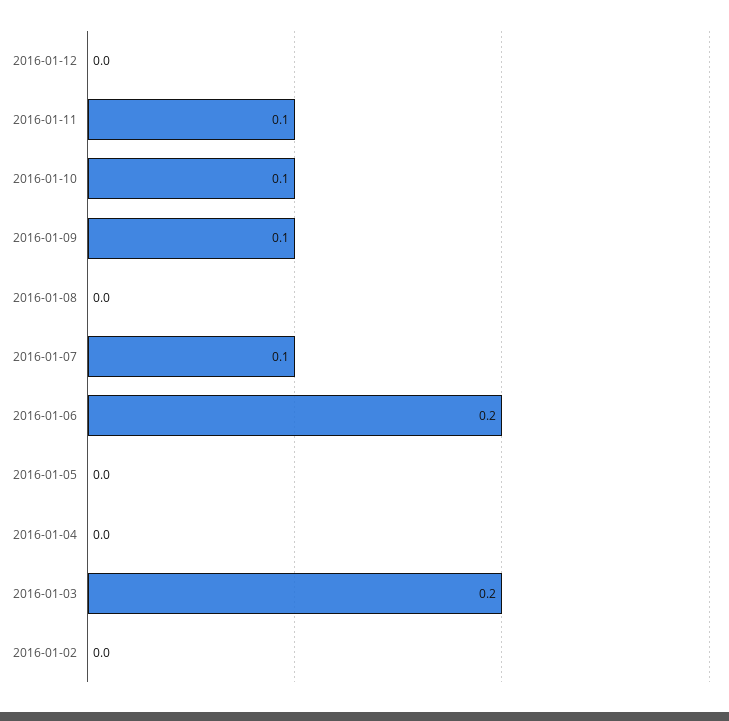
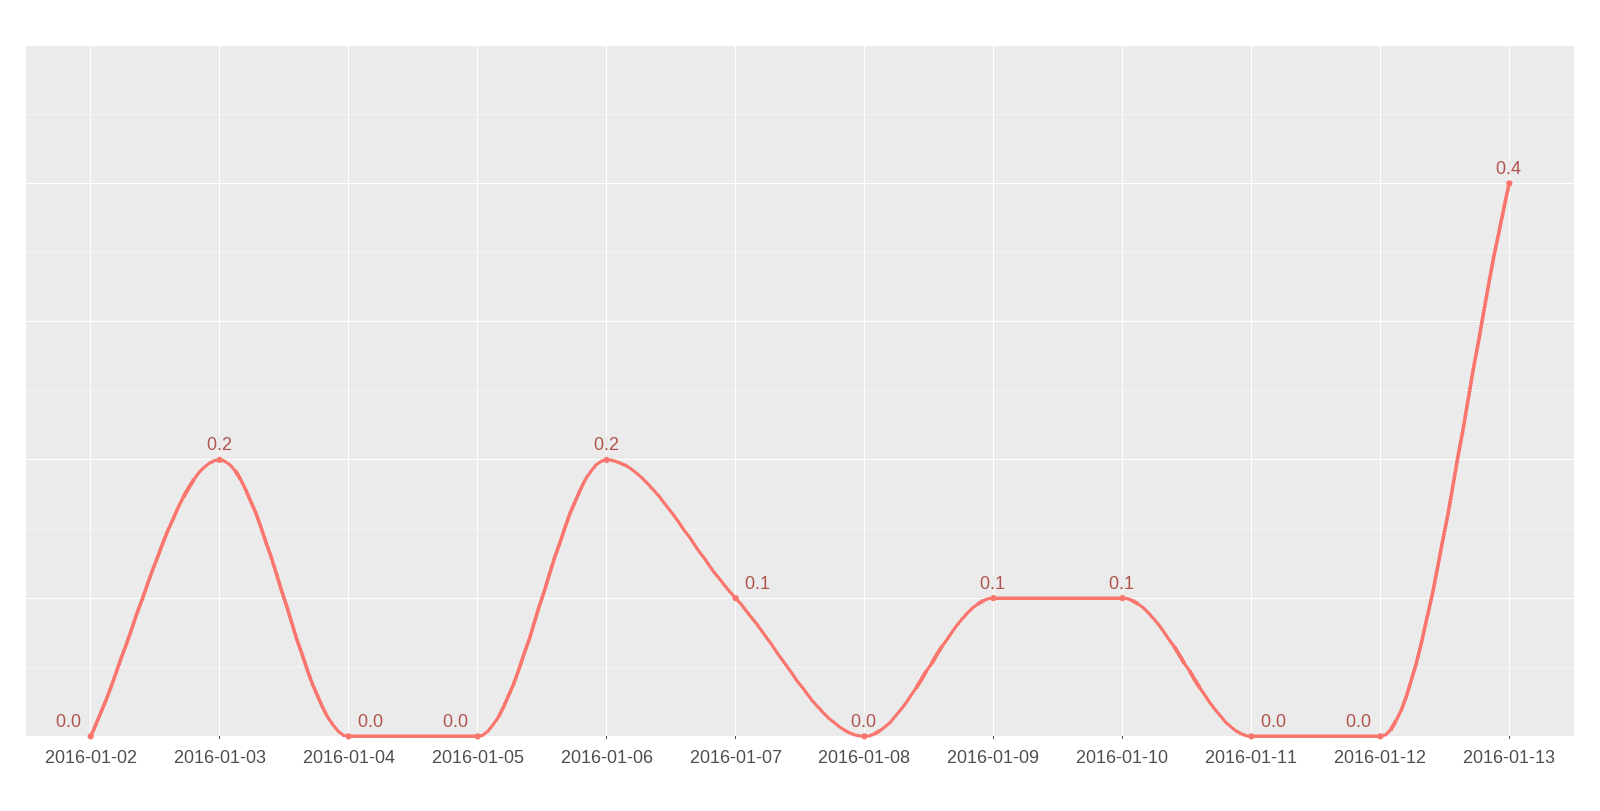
2016-01-11: 0.1 -> 0
2016-01-13: none -> 0.4

